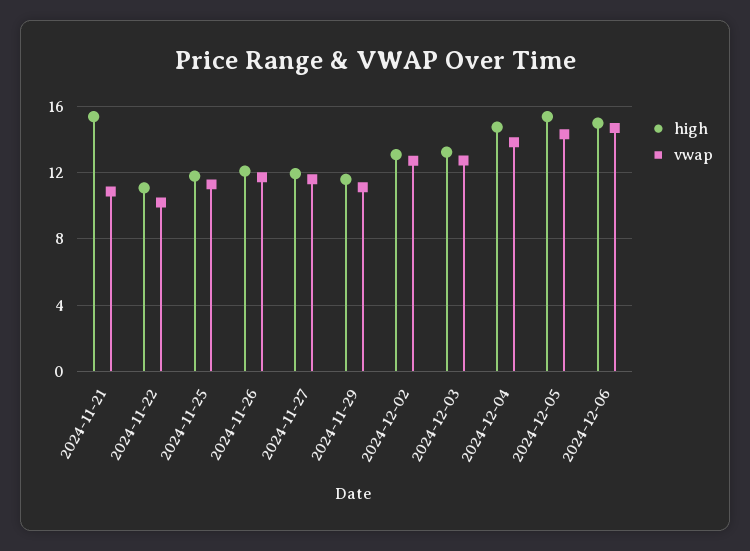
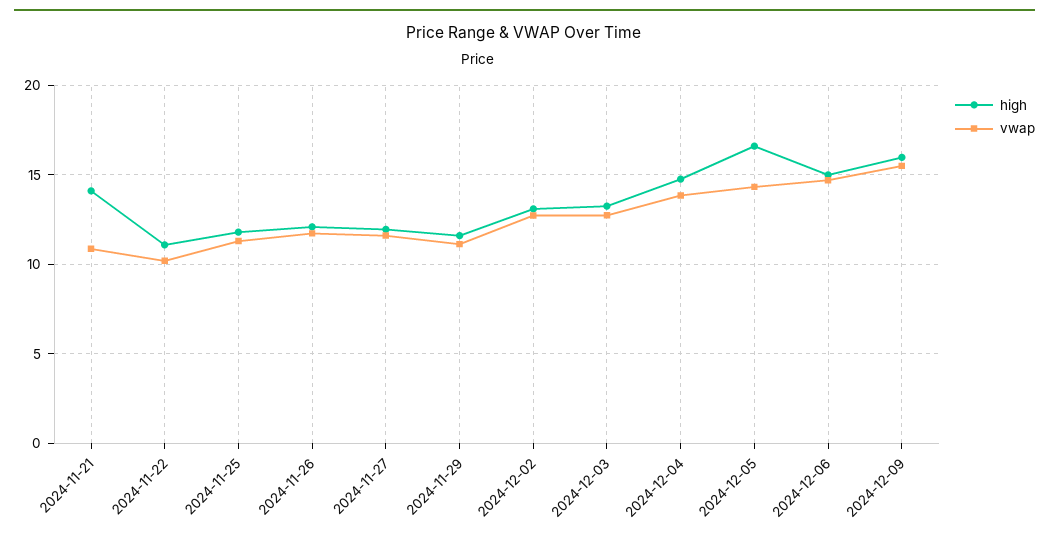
high, 2024-11-21: 15.5 -> 14
high, 2024-12-05: 15.5 -> 16.5
high, 2024-12-09: none -> 16
vwap, 2024-12-09: none -> 15.5

